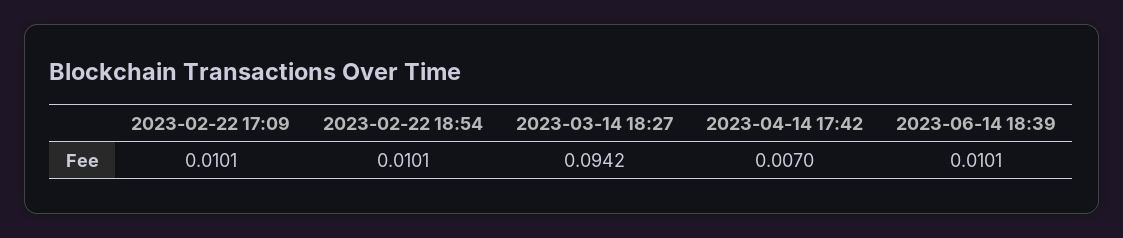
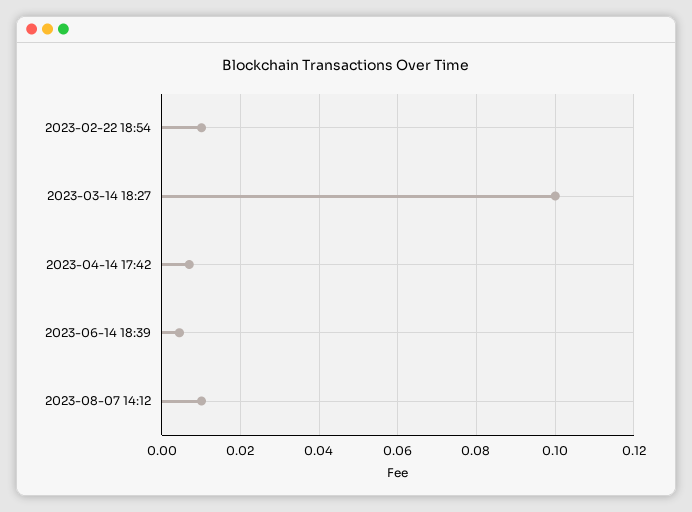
2023-02-22 17:09: 0.0101 -> none
2023-03-14 18:27: 0.0942 -> 0.1
2023-06-14 18:39: 0.0101 -> 0.004
2023-08-07 14:12: none -> 0.01

